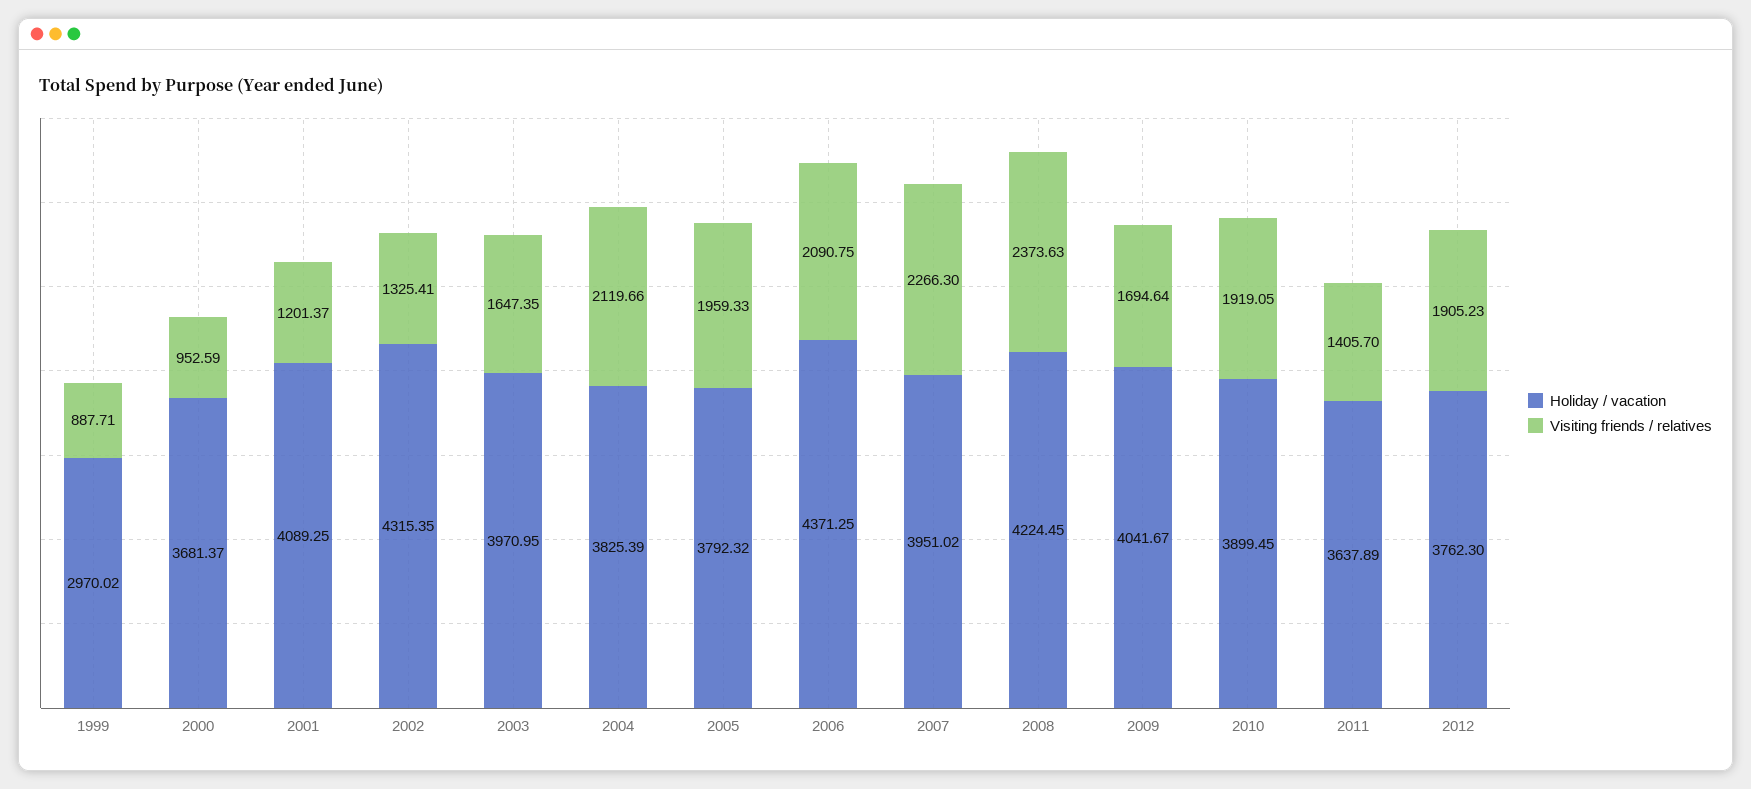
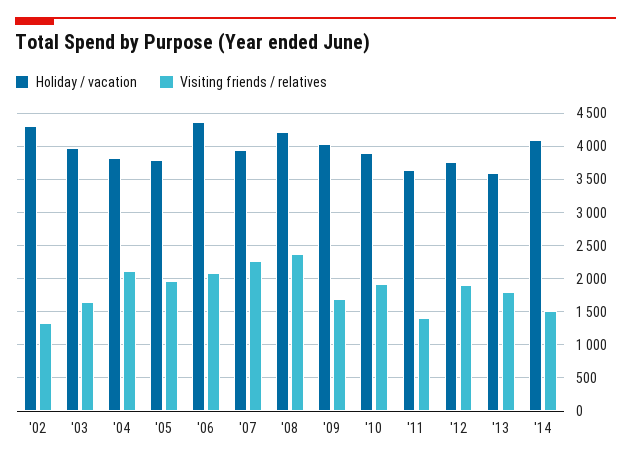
Holiday / vacation, 1999: 2970.02 -> none
Visiting friends / relatives, 1999: 887.71 -> none
Holiday / vacation, 2000: 3681.37 -> none
Visiting friends / relatives, 2000: 952.59 -> none
Holiday / vacation, 2001: 4089.25 -> none
Visiting friends / relatives, 2001: 1201.37 -> none
Holiday / vacation, '13: none -> 3600
Visiting friends / relatives, '13: none -> 1800
Holiday / vacation, '14: none -> 4100
Visiting friends / relatives, '14: none -> 1500

